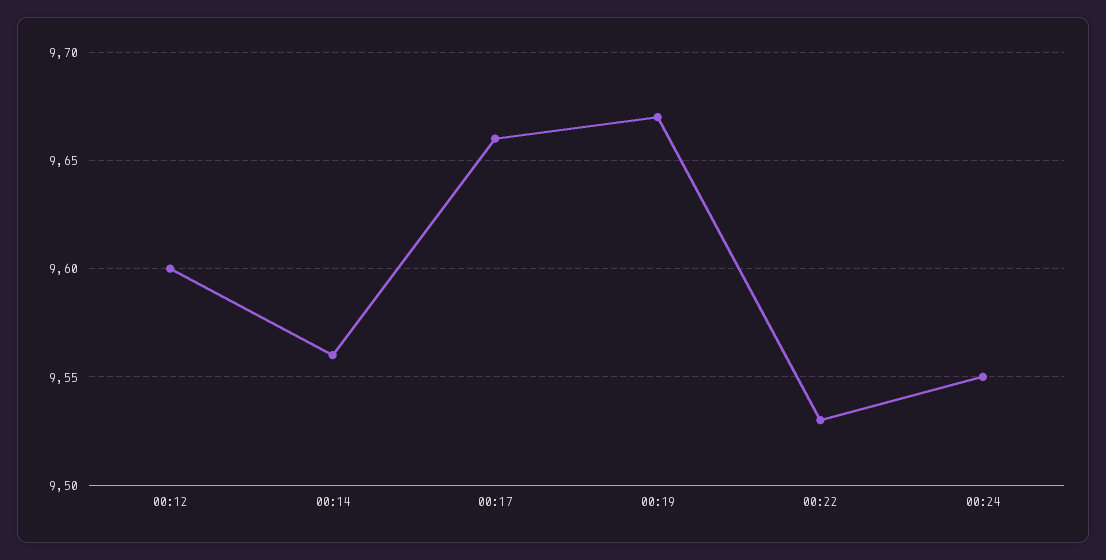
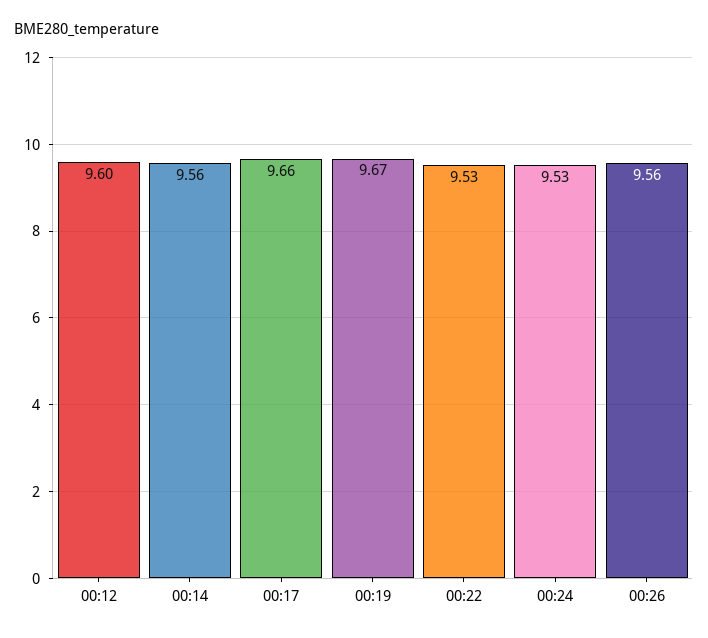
00:24: 9.55 -> 9.53
00:26: none -> 9.56

